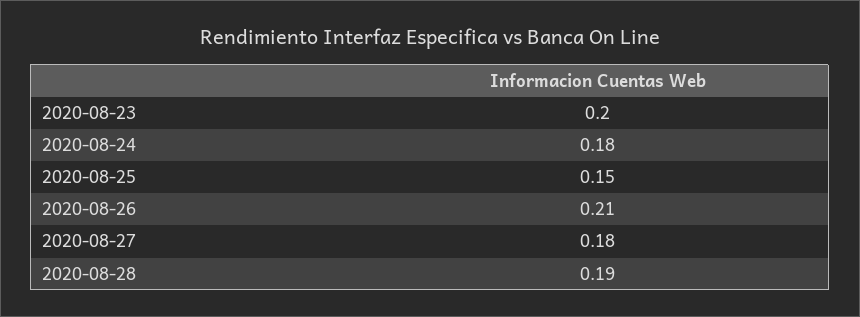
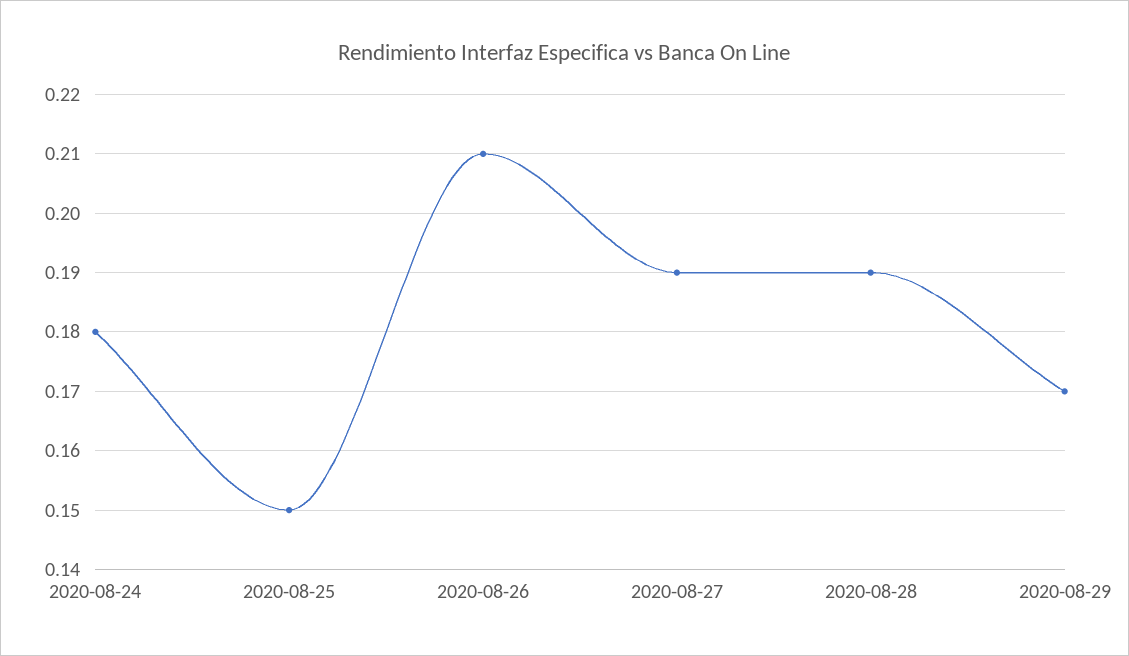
2020-08-23: 0.2 -> none
2020-08-27: 0.18 -> 0.19
2020-08-29: none -> 0.17

